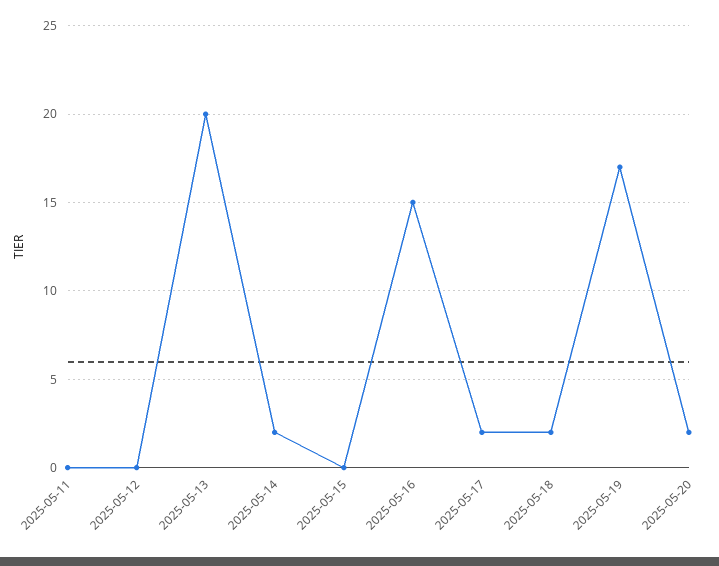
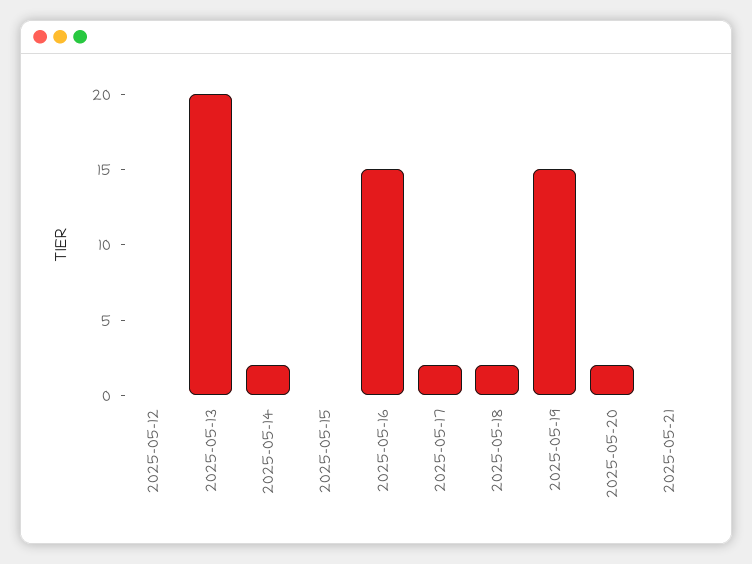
2025-05-11: 0 -> none
2025-05-19: 17 -> 15
2025-05-21: none -> 0

